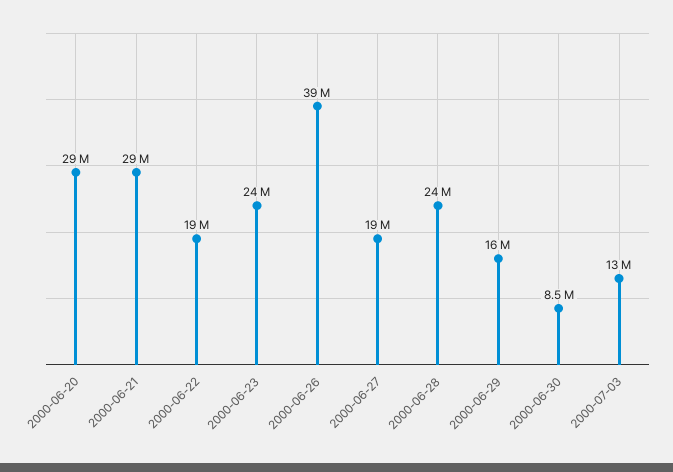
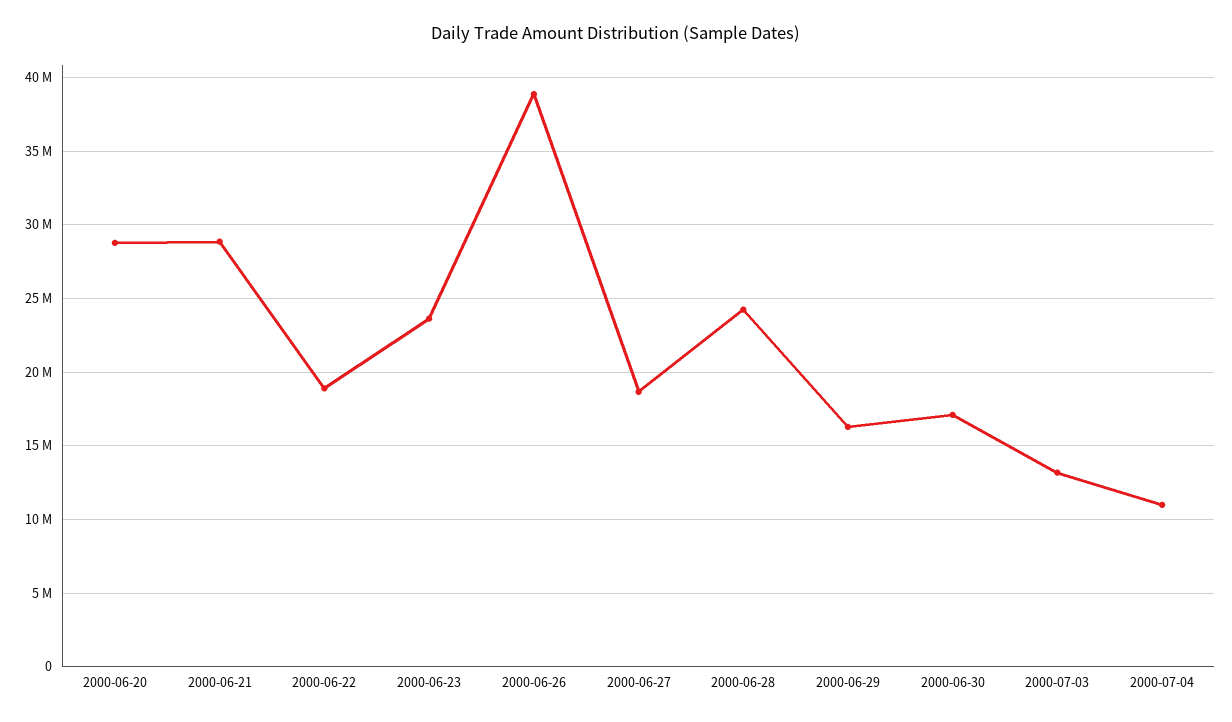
2000-06-30: 8500000 -> 17000000
2000-07-04: none -> 11000000

